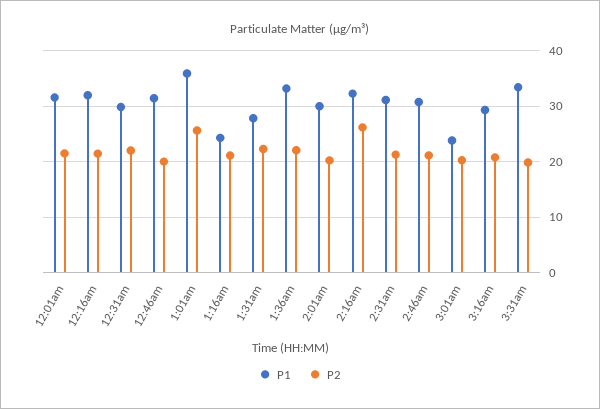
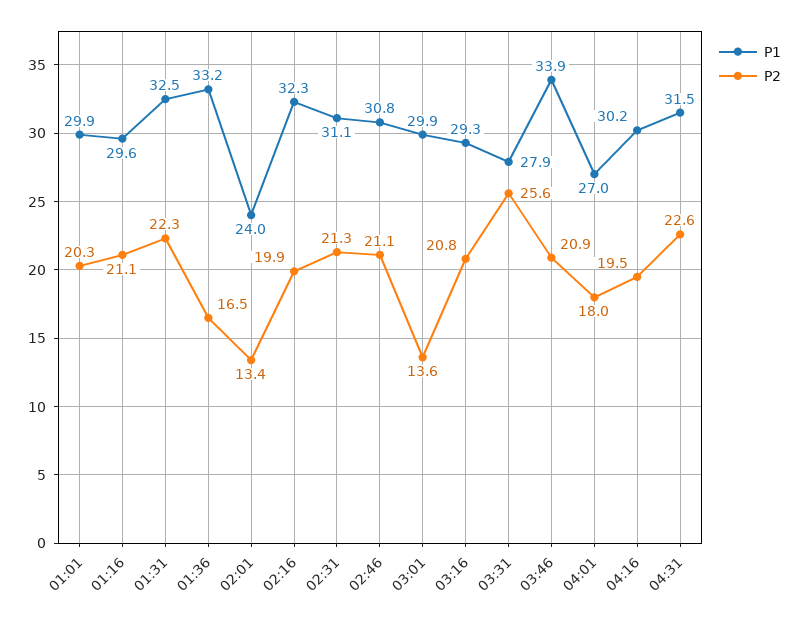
P1, 12:01am: 32 -> none
P2, 12:01am: 22 -> none
P1, 12:16am: 32 -> none
P2, 12:16am: 22 -> none
P1, 12:31am: 30 -> none
P2, 12:31am: 22 -> none
P1, 12:46am: 32 -> none
P2, 12:46am: 20 -> none
P1, 1:01am: 36 -> 29.9
P2, 1:01am: 26 -> 20.3
P1, 1:16am: 24 -> 29.6
P1, 1:31am: 28 -> 32.5
P2, 1:36am: 22 -> 16.5
P1, 2:01am: 30 -> 24
P2, 2:01am: 20 -> 13.4
P2, 2:16am: 26 -> 19.9
P1, 3:01am: 24 -> 29.9
P2, 3:01am: 20 -> 13.6
P1, 3:31am: 34 -> 27.9
P2, 3:31am: 20 -> 25.6
P1, 03:46: none -> 33.9
P2, 03:46: none -> 20.9
P1, 04:01: none -> 27
P2, 04:01: none -> 18
P1, 04:16: none -> 30.2
P2, 04:16: none -> 19.5
P1, 04:31: none -> 31.5
P2, 04:31: none -> 22.6

